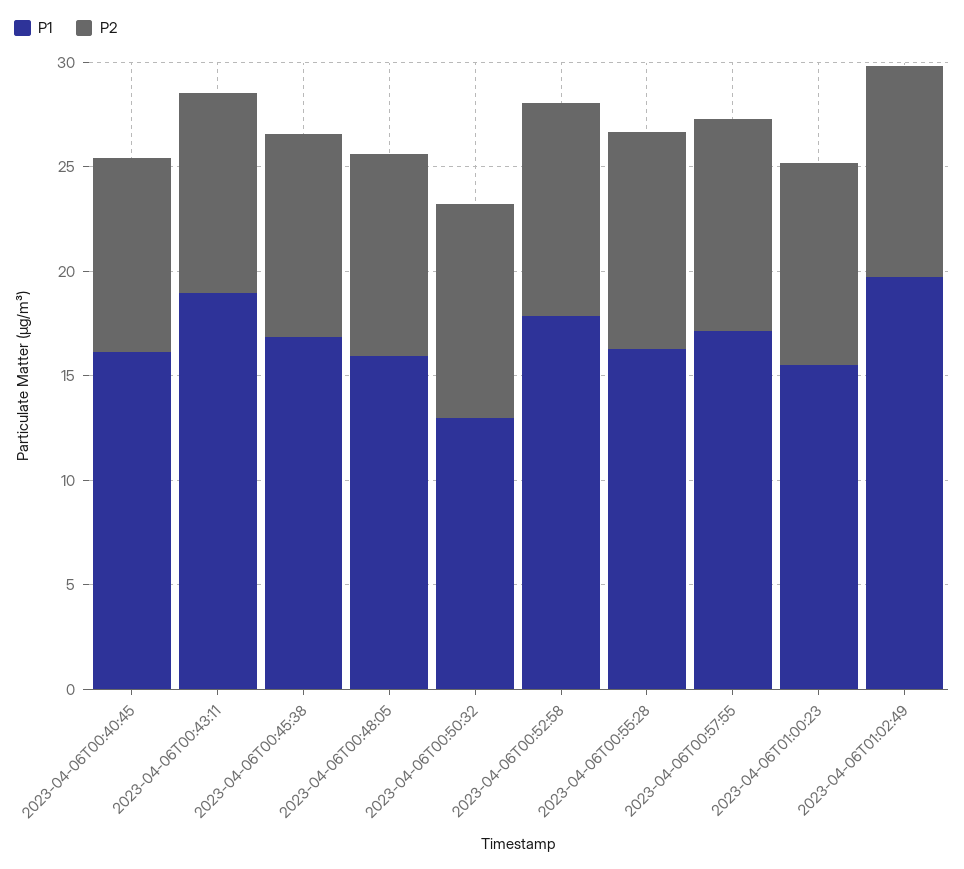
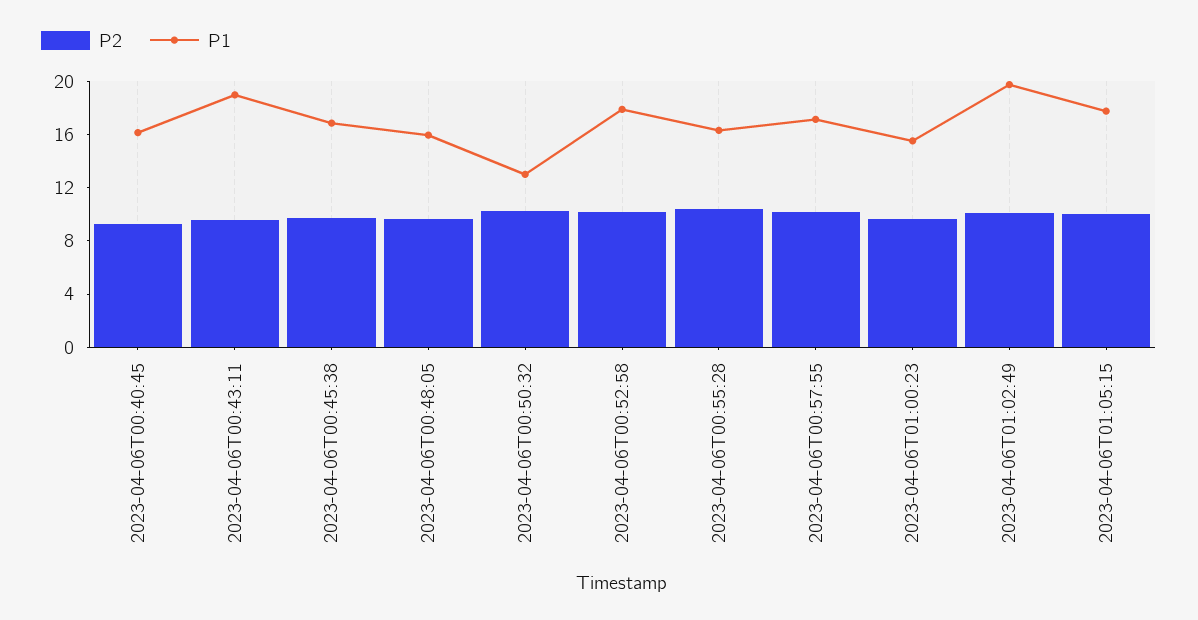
P2, 2023-04-06T01:05:15: none -> 10
P1, 2023-04-06T01:05:15: none -> 18

